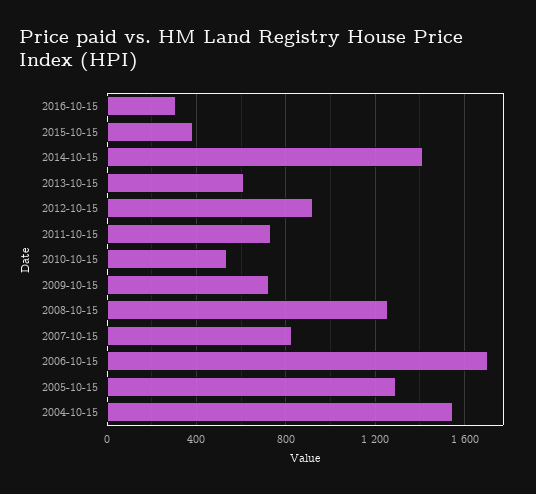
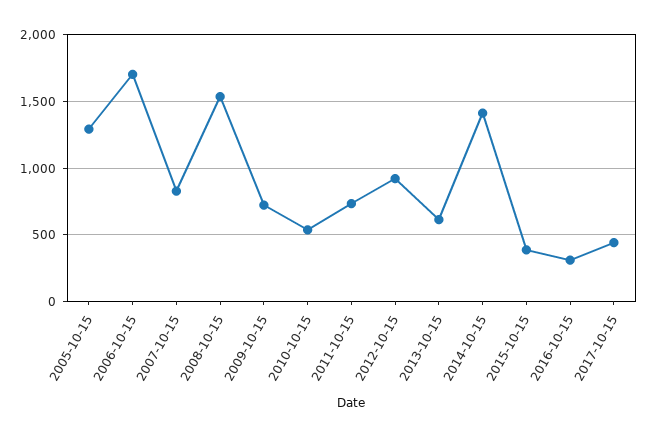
2008-10-15: 1250 -> 1550
2004-10-15: 1550 -> none
2017-10-15: none -> 450

